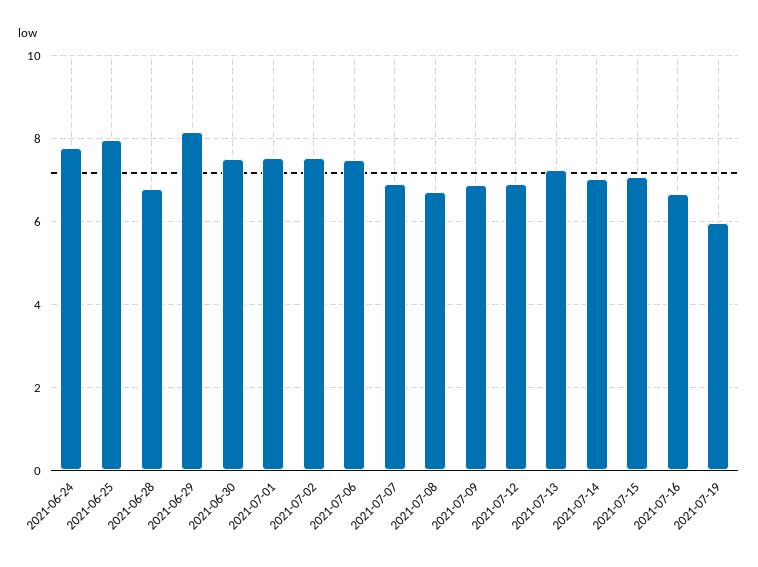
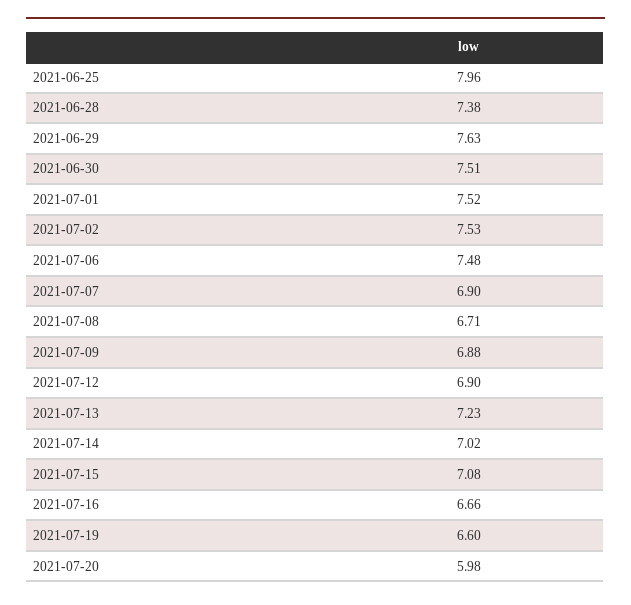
2021-06-24: 7.8 -> none
2021-06-28: 6.8 -> 7.38
2021-06-29: 8.2 -> 7.63
2021-07-19: 6 -> 6.6
2021-07-20: none -> 5.98

